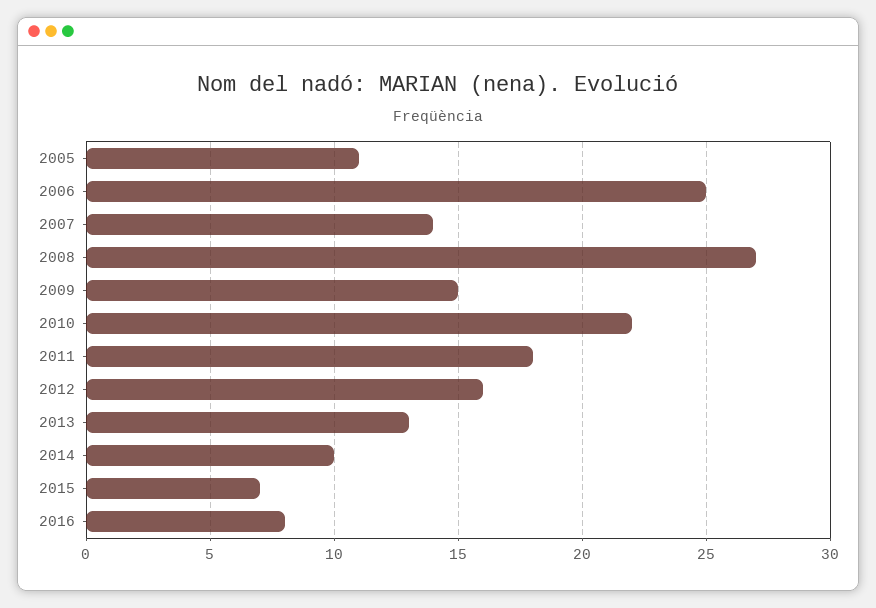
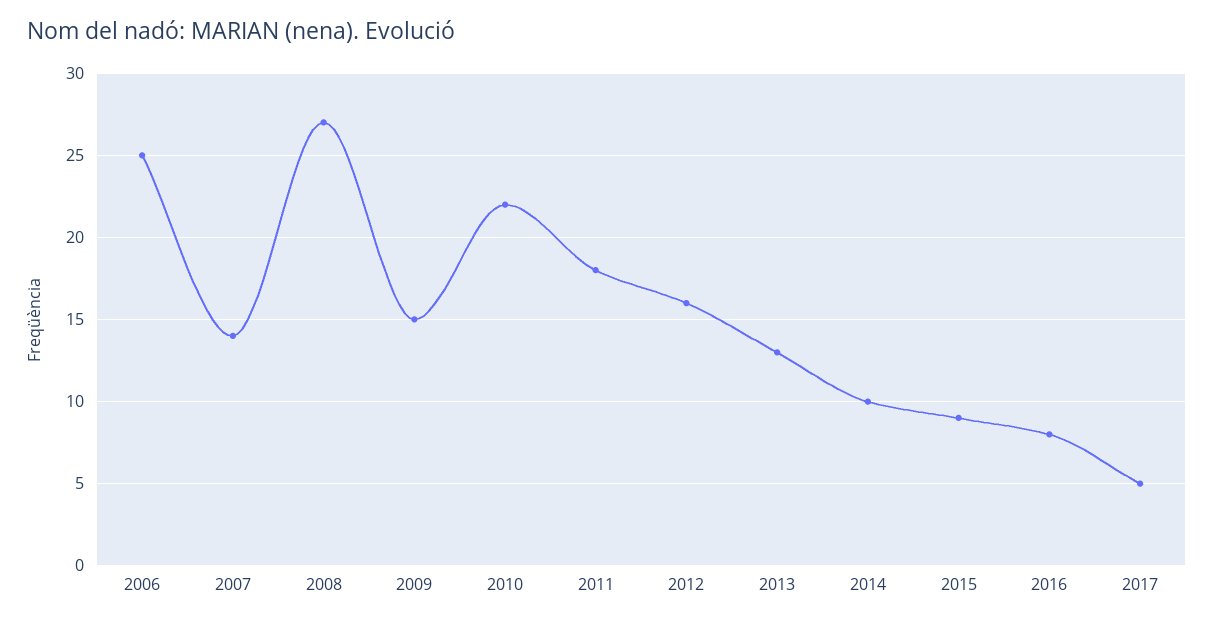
2005: 11 -> none
2015: 7 -> 9
2017: none -> 5

